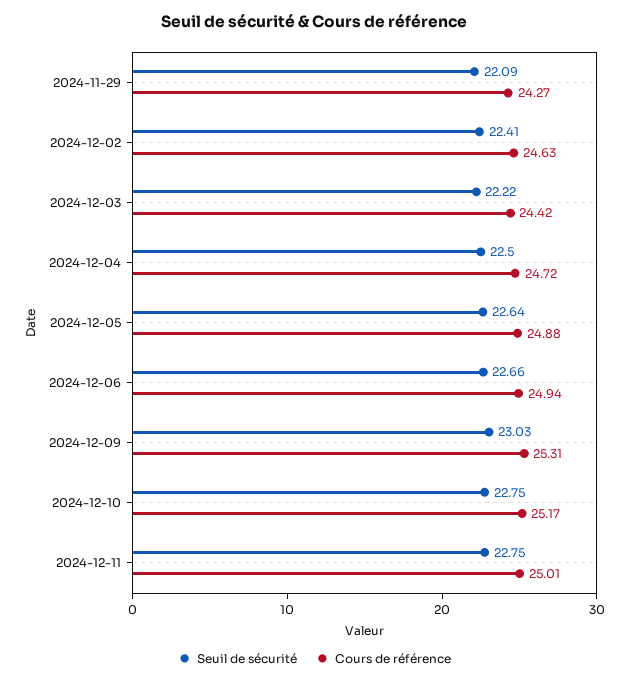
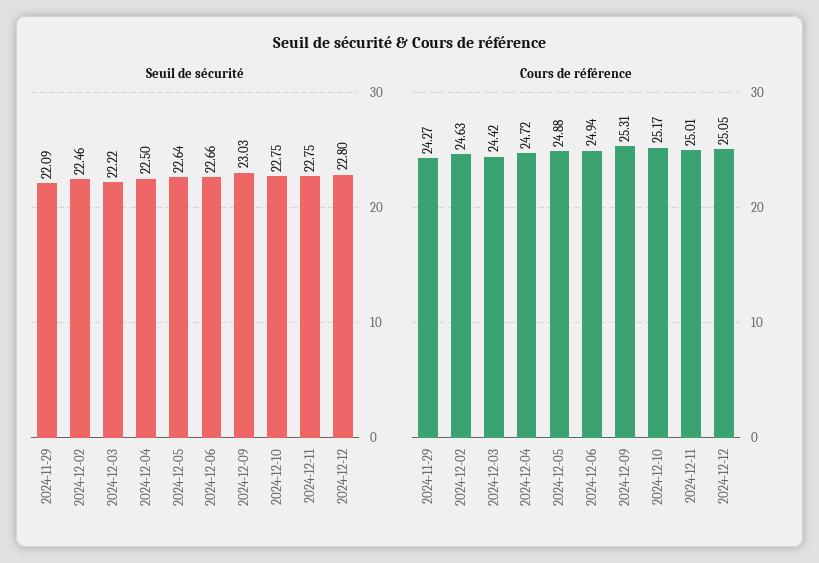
Seuil de sécurité, 2024-12-02: 22.41 -> 22.46
Seuil de sécurité, 2024-12-12: none -> 22.8
Cours de référence, 2024-12-12: none -> 25.05

